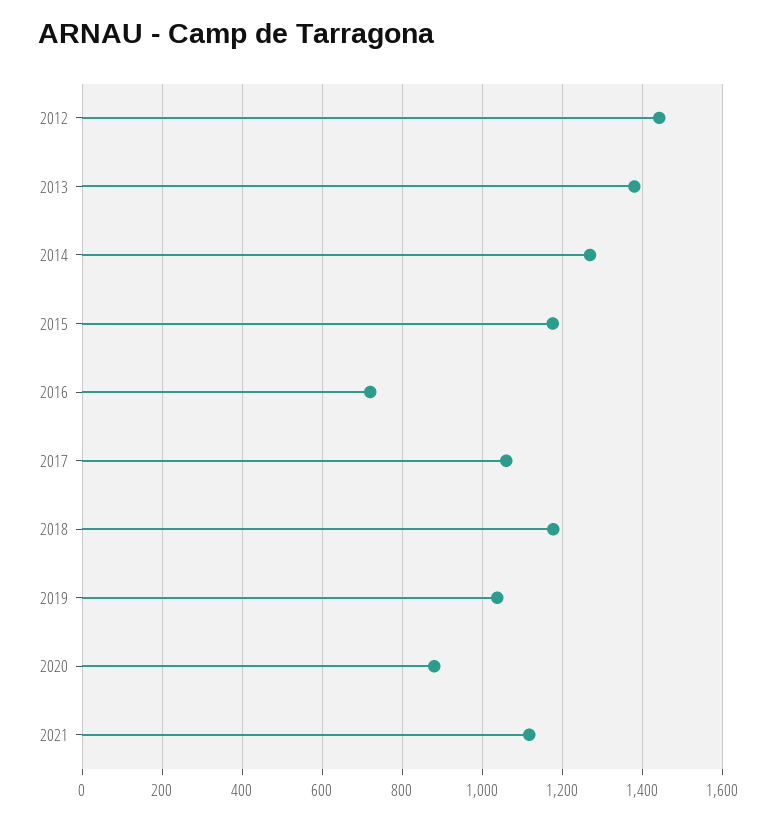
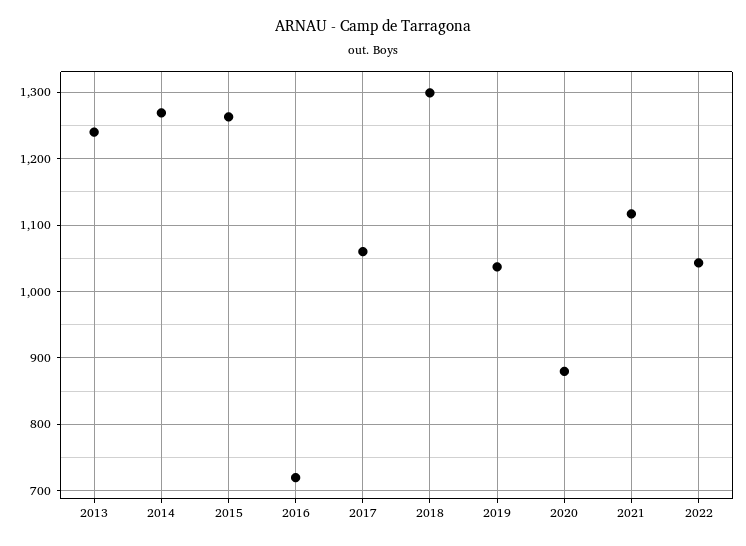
2012: 1440 -> none
2013: 1380 -> 1240
2015: 1180 -> 1260
2018: 1180 -> 1300
2022: none -> 1040

